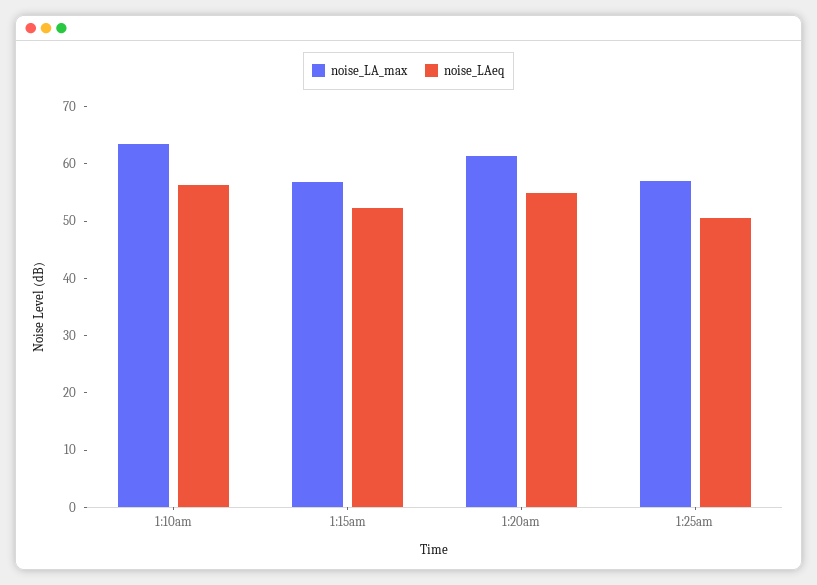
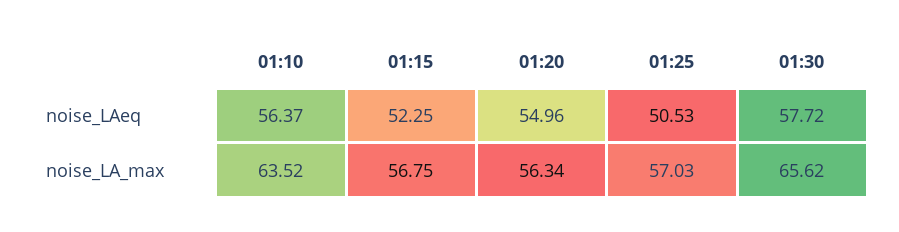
noise_LA_max, 1:20am: 62 -> 56.34
noise_LAeq, 01:30: none -> 57.72
noise_LA_max, 01:30: none -> 65.62

